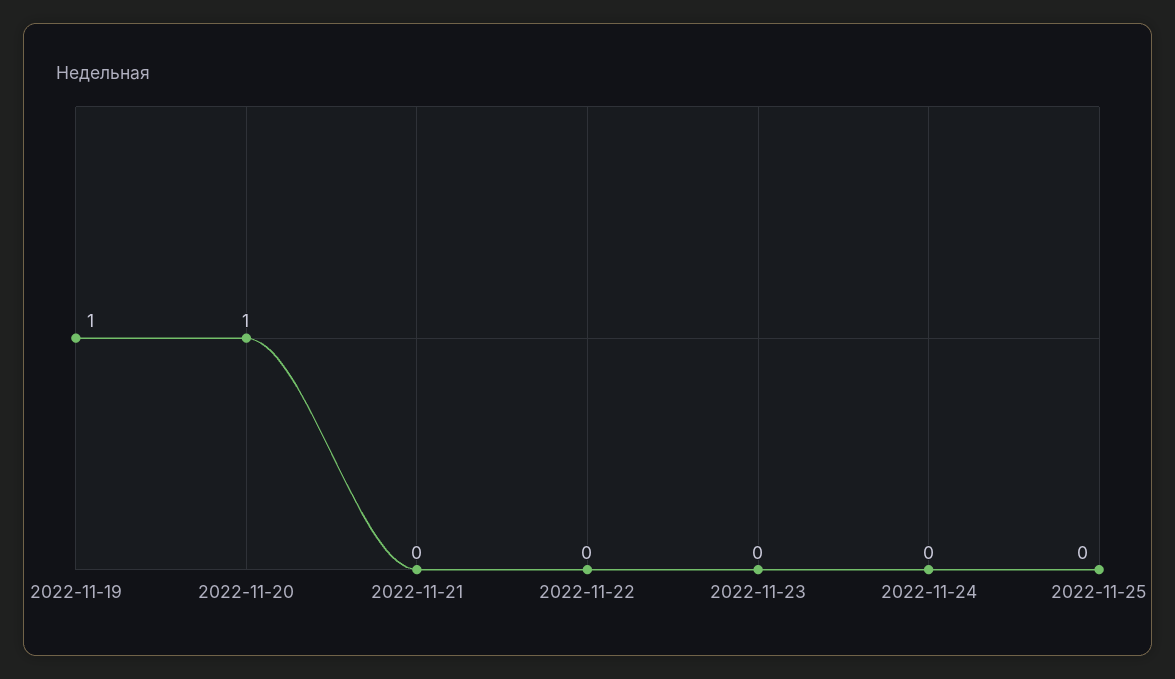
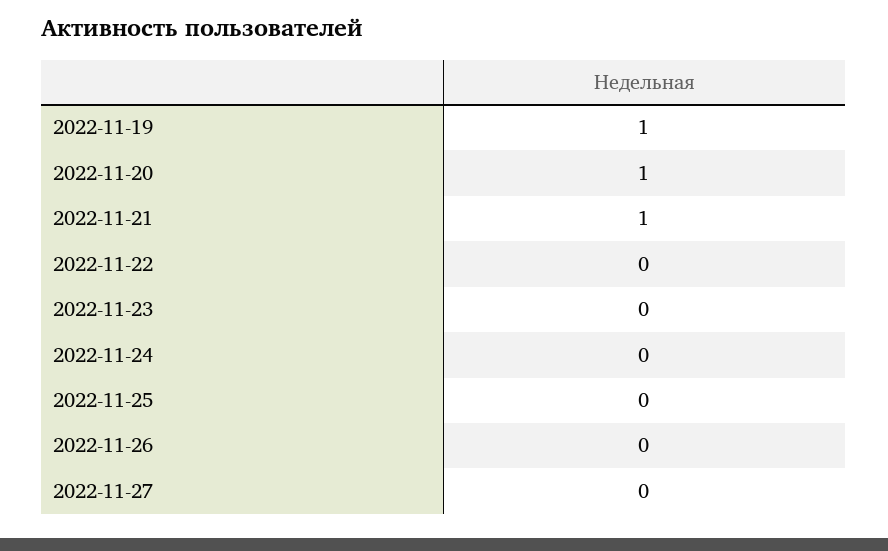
2022-11-21: 0 -> 1
2022-11-26: none -> 0
2022-11-27: none -> 0

